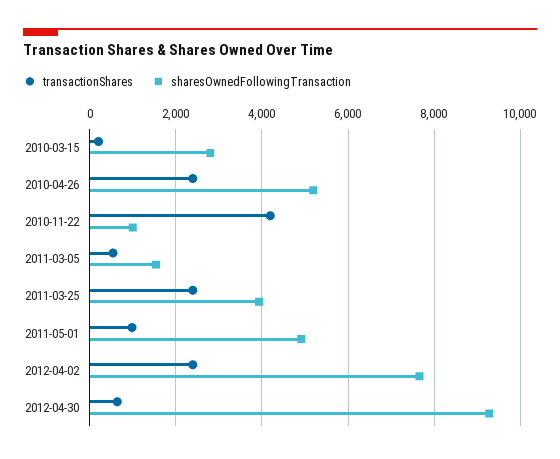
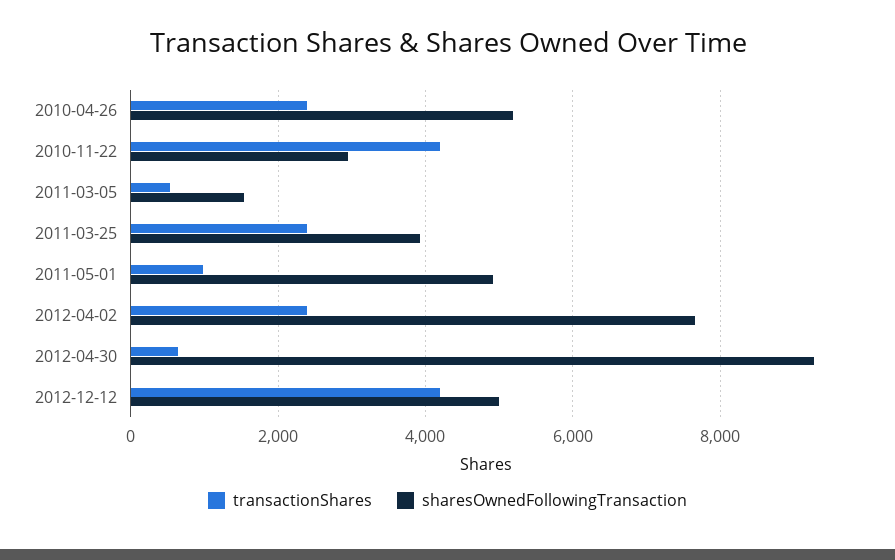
transactionShares, 2010-03-15: 200 -> none
sharesOwnedFollowingTransaction, 2010-03-15: 2800 -> none
sharesOwnedFollowingTransaction, 2010-11-22: 1000 -> 3000
transactionShares, 2012-12-12: none -> 4200
sharesOwnedFollowingTransaction, 2012-12-12: none -> 5000

